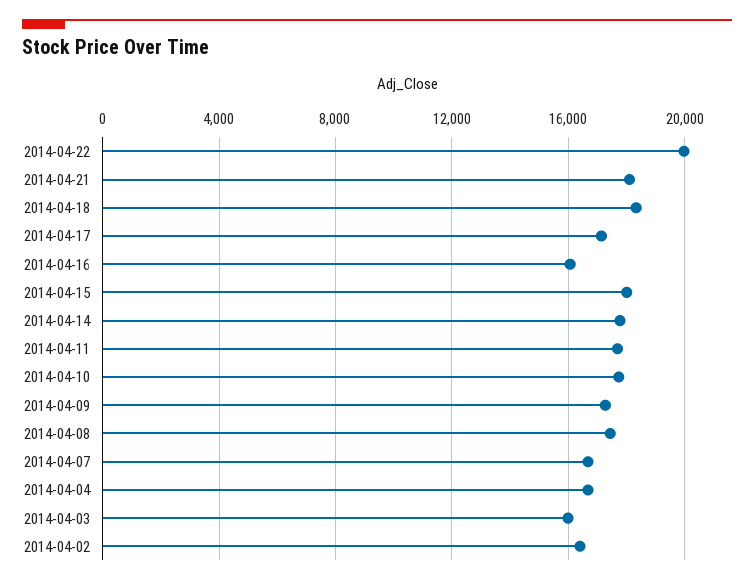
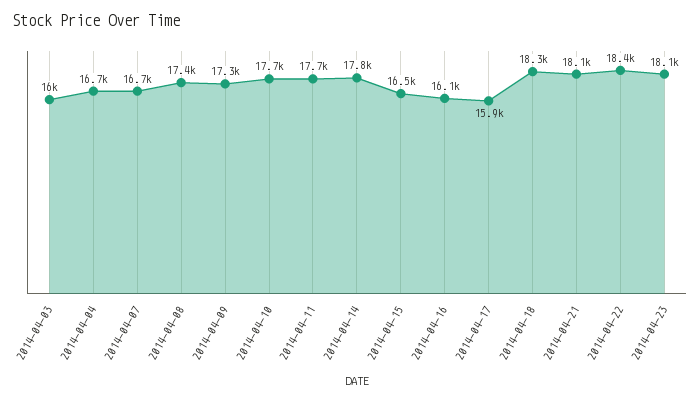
2014-04-22: 20000 -> 18400
2014-04-17: 17000 -> 15900
2014-04-15: 18000 -> 16500
2014-04-02: 16500 -> none
2014-04-23: none -> 18100

